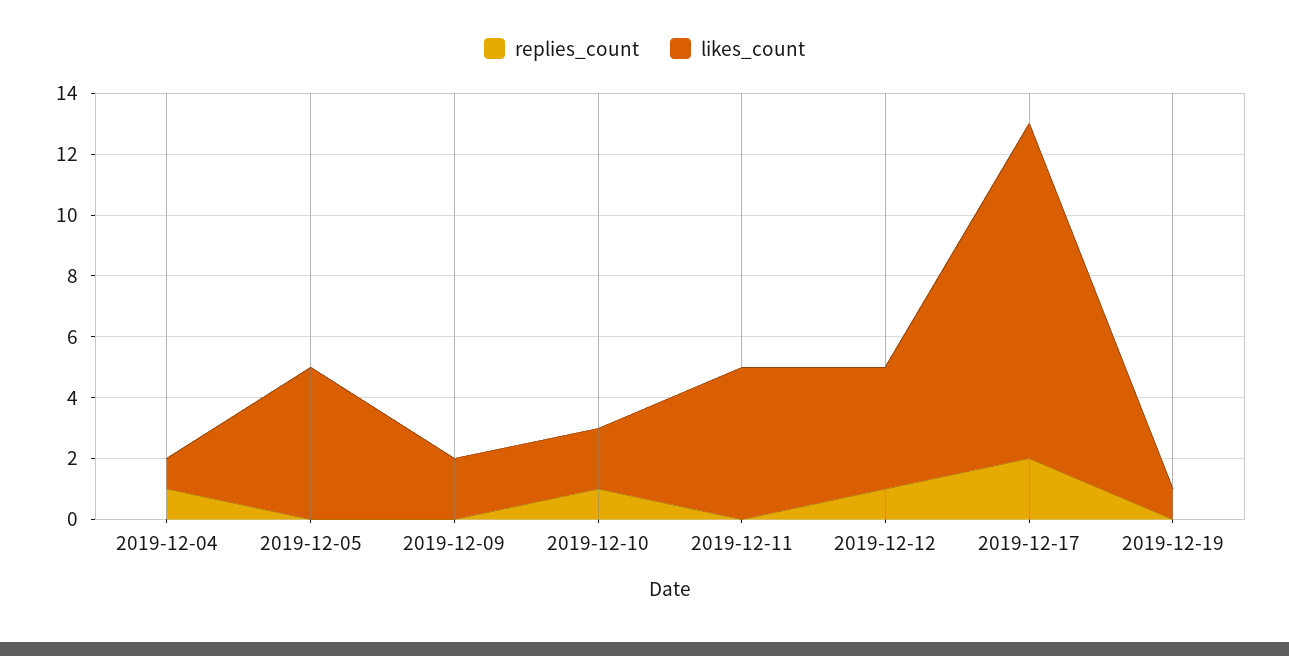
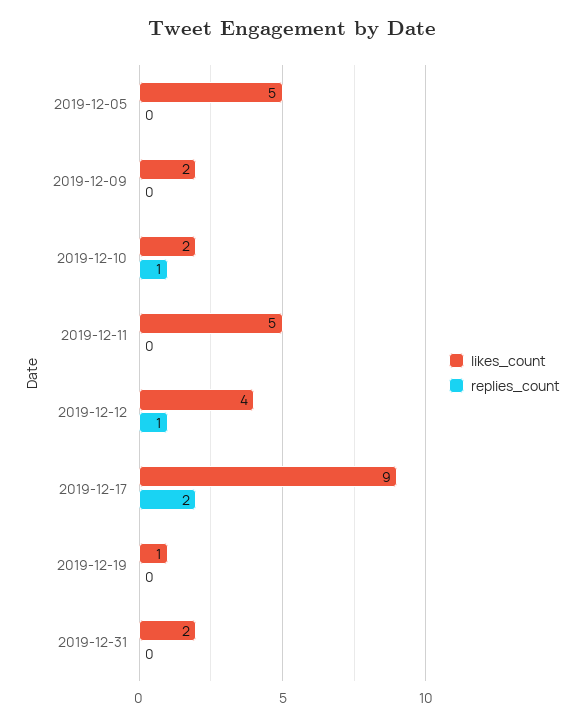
replies_count, 2019-12-04: 1 -> none
likes_count, 2019-12-04: 1 -> none
likes_count, 2019-12-17: 11 -> 9
likes_count, 2019-12-31: none -> 2
replies_count, 2019-12-31: none -> 0

